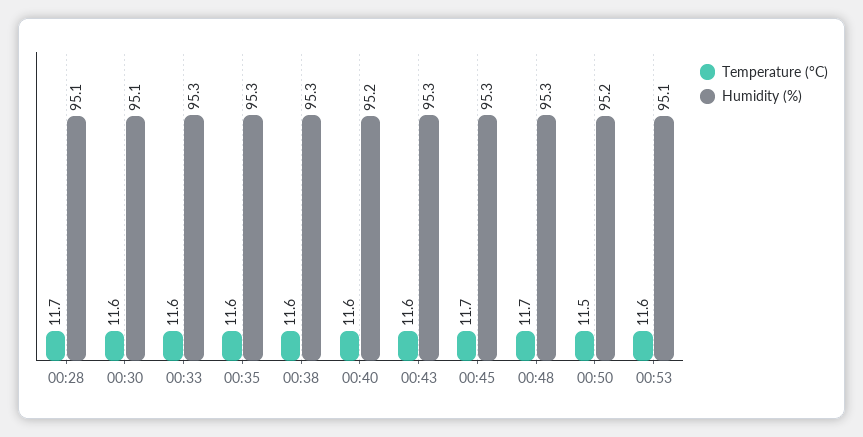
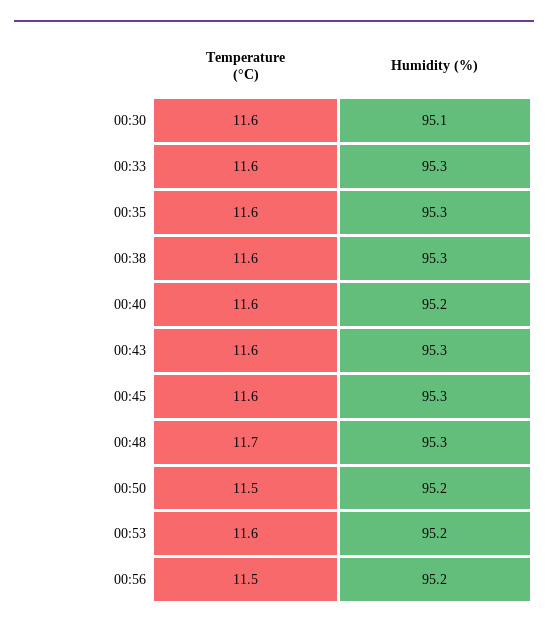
Temperature (°C), 00:28: 11.7 -> none
Humidity (%), 00:28: 95.1 -> none
Temperature (°C), 00:45: 11.7 -> 11.6
Humidity (%), 00:53: 95.1 -> 95.2
Temperature (°C), 00:56: none -> 11.5
Humidity (%), 00:56: none -> 95.2

